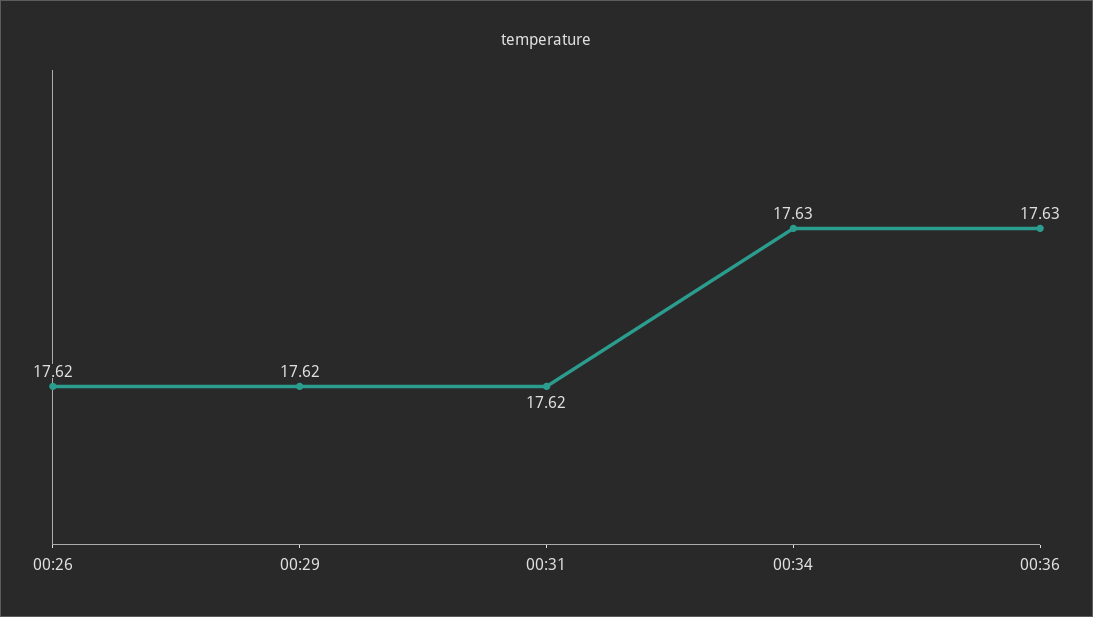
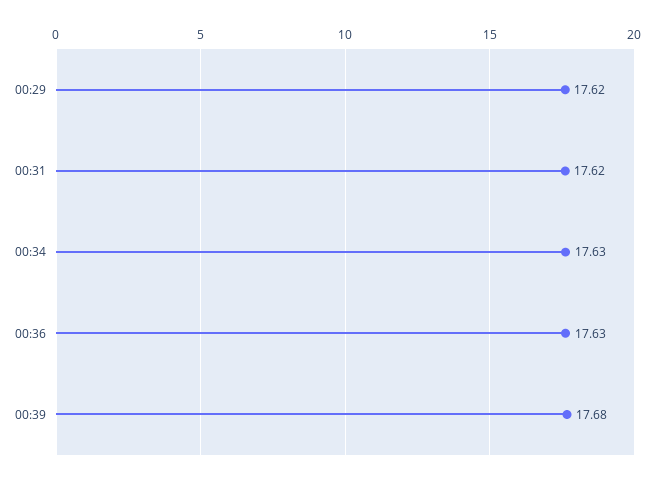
00:26: 17.62 -> none
00:39: none -> 17.68

